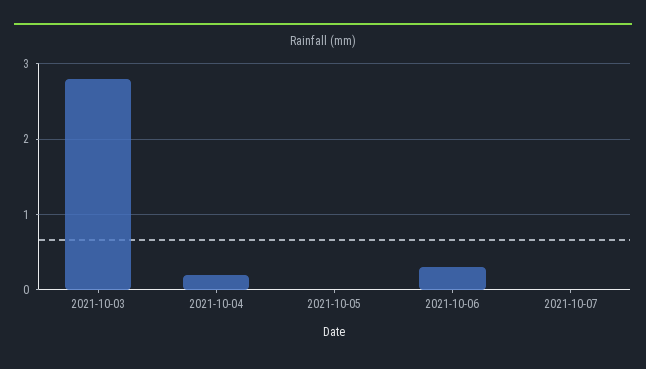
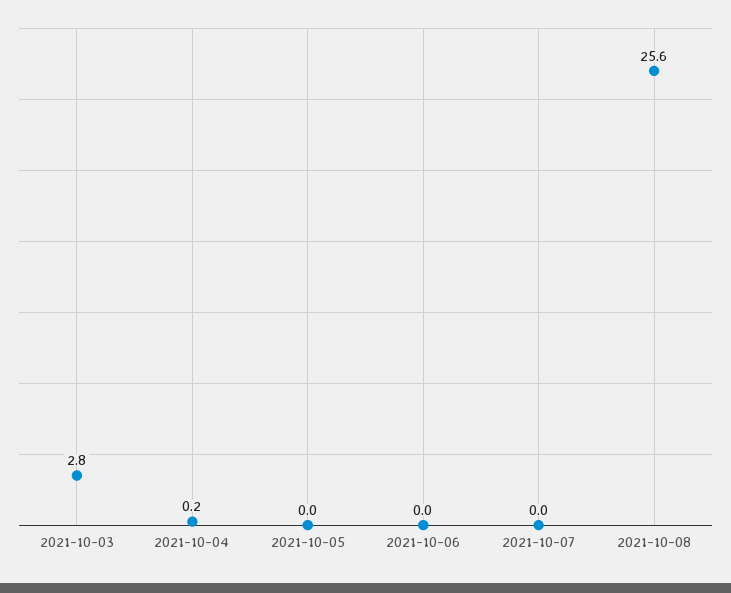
2021-10-06: 0.3 -> 0
2021-10-08: none -> 25.6

